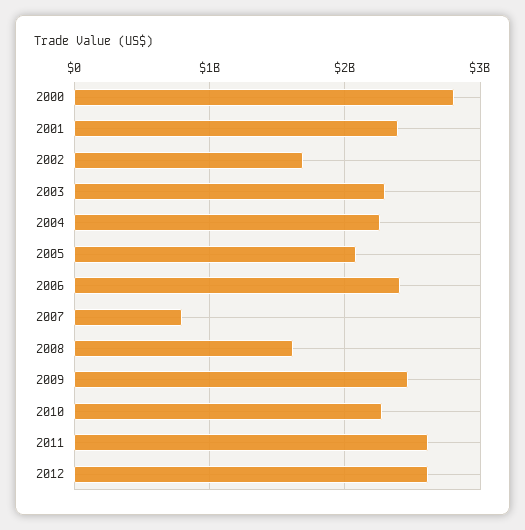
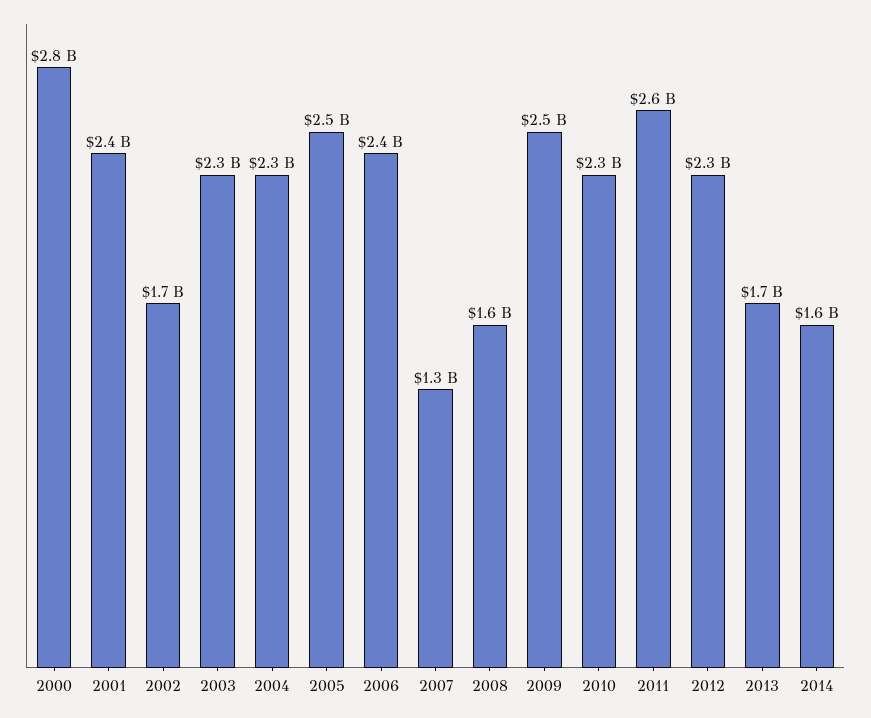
2005: 2100000000 -> 2500000000
2007: 800000000 -> 1300000000
2012: 2600000000 -> 2300000000
2013: none -> 1700000000
2014: none -> 1600000000

